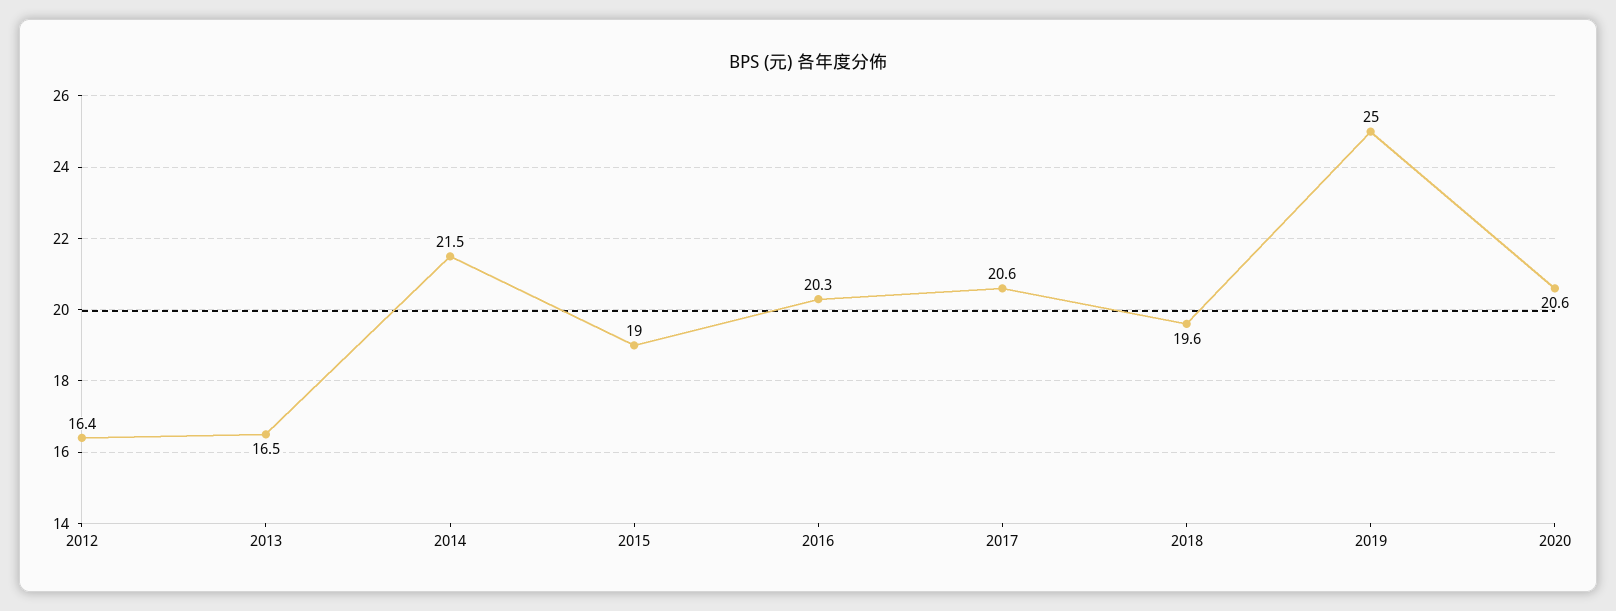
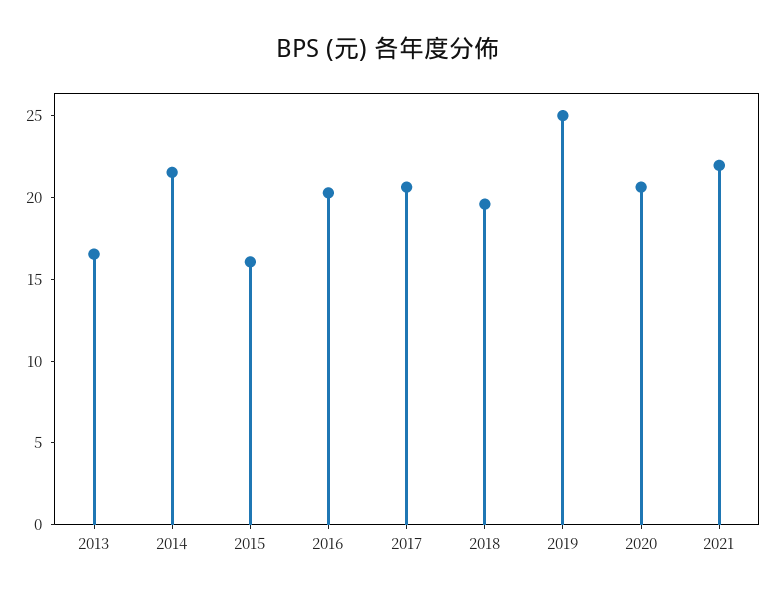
2012: 16.4 -> none
2015: 19 -> 16
2021: none -> 22

